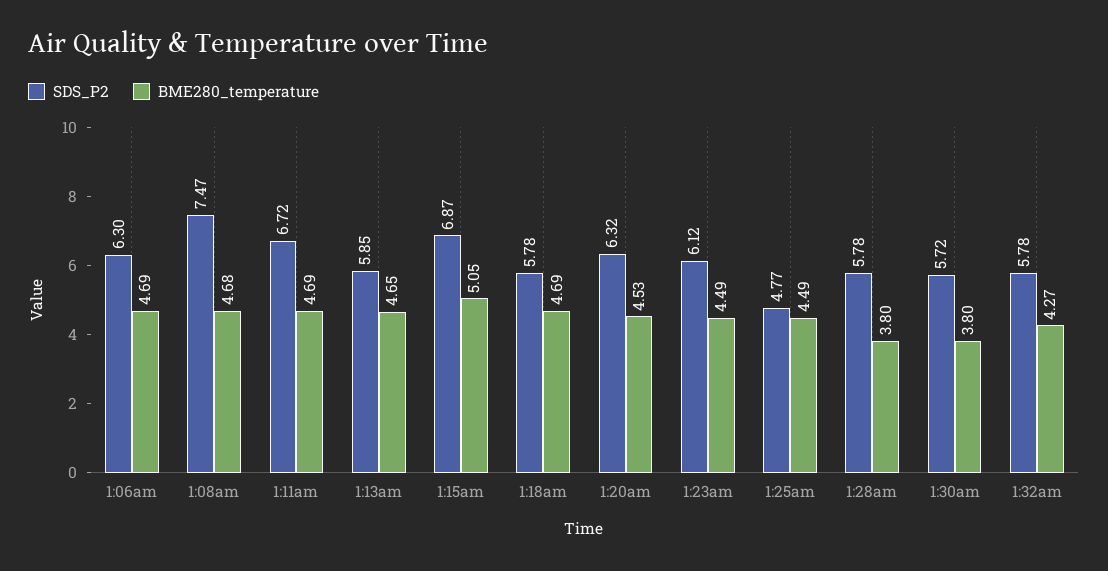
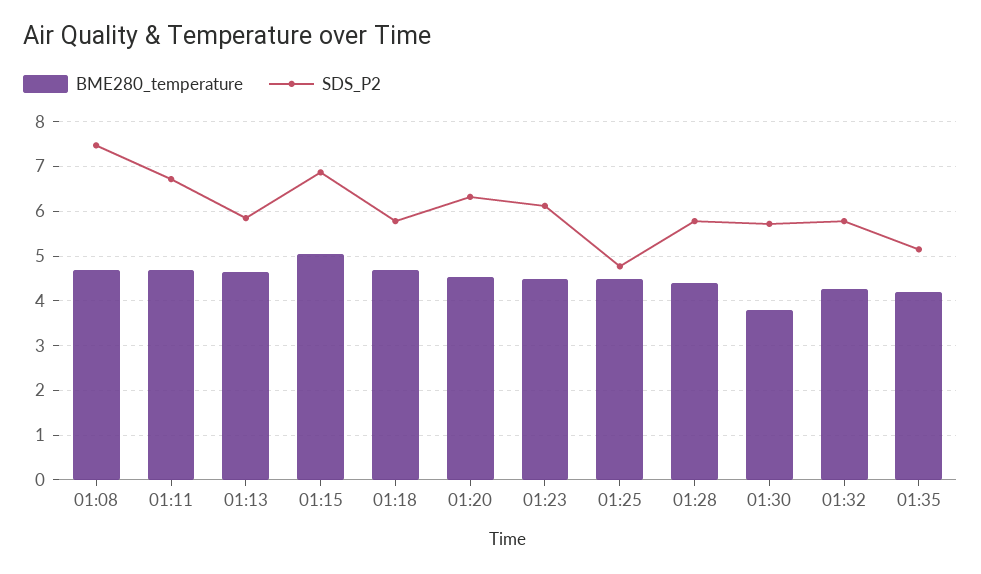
SDS_P2, 1:06am: 6.3 -> none
BME280_temperature, 1:06am: 4.69 -> none
BME280_temperature, 1:28am: 3.8 -> 4.4
BME280_temperature, 01:35: none -> 4.2
SDS_P2, 01:35: none -> 5.2

